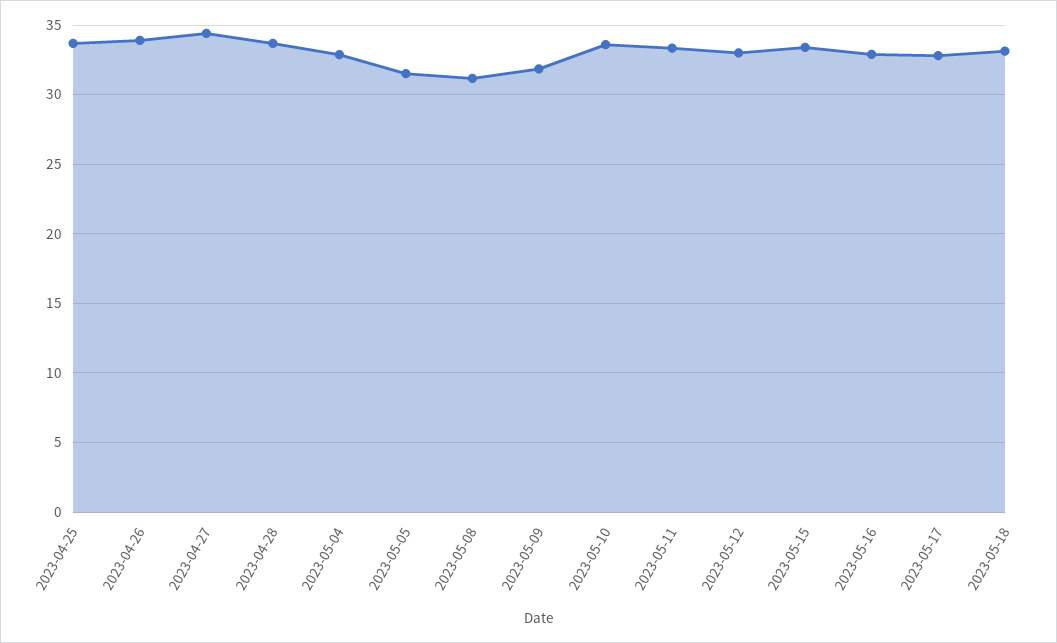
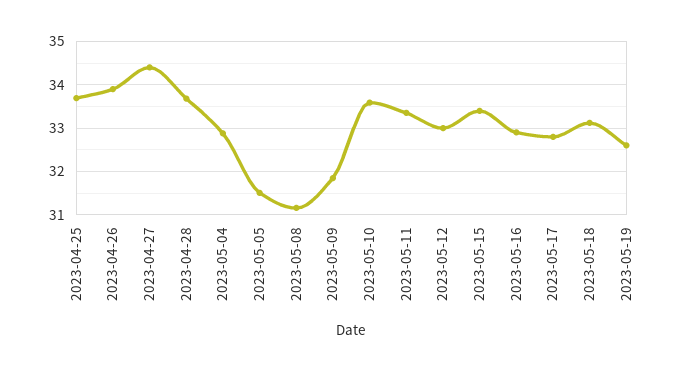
2023-05-19: none -> 32.6

